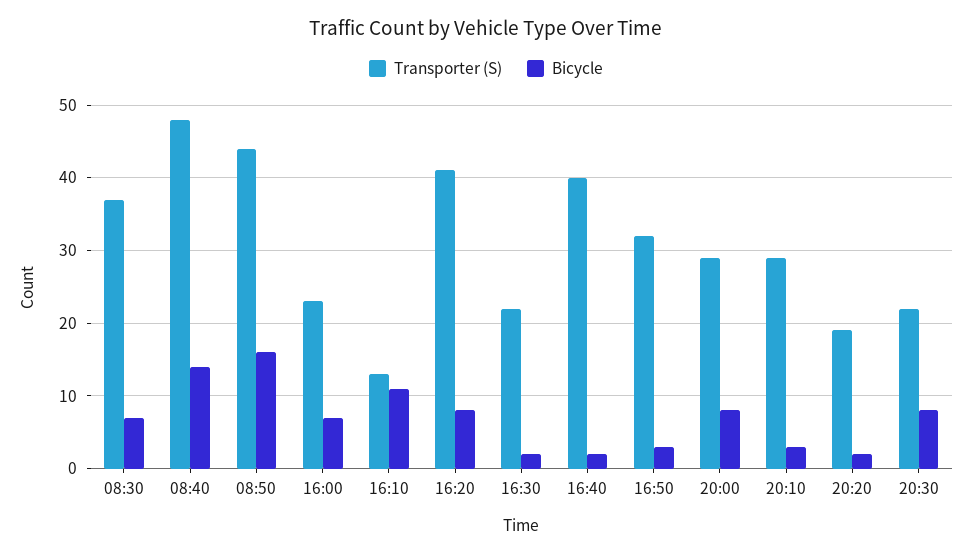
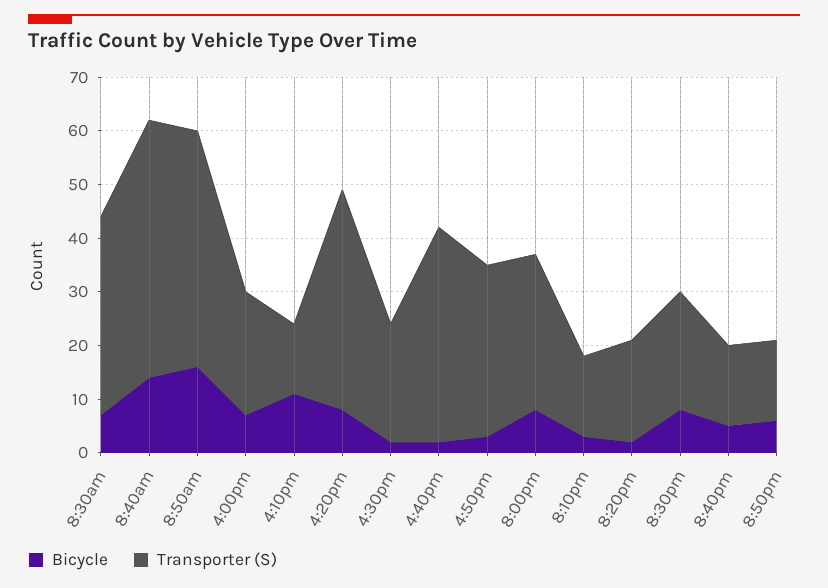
Transporter (S), 20:10: 29 -> 15
Bicycle, 8:40pm: none -> 5
Transporter (S), 8:40pm: none -> 15
Bicycle, 8:50pm: none -> 5
Transporter (S), 8:50pm: none -> 15

